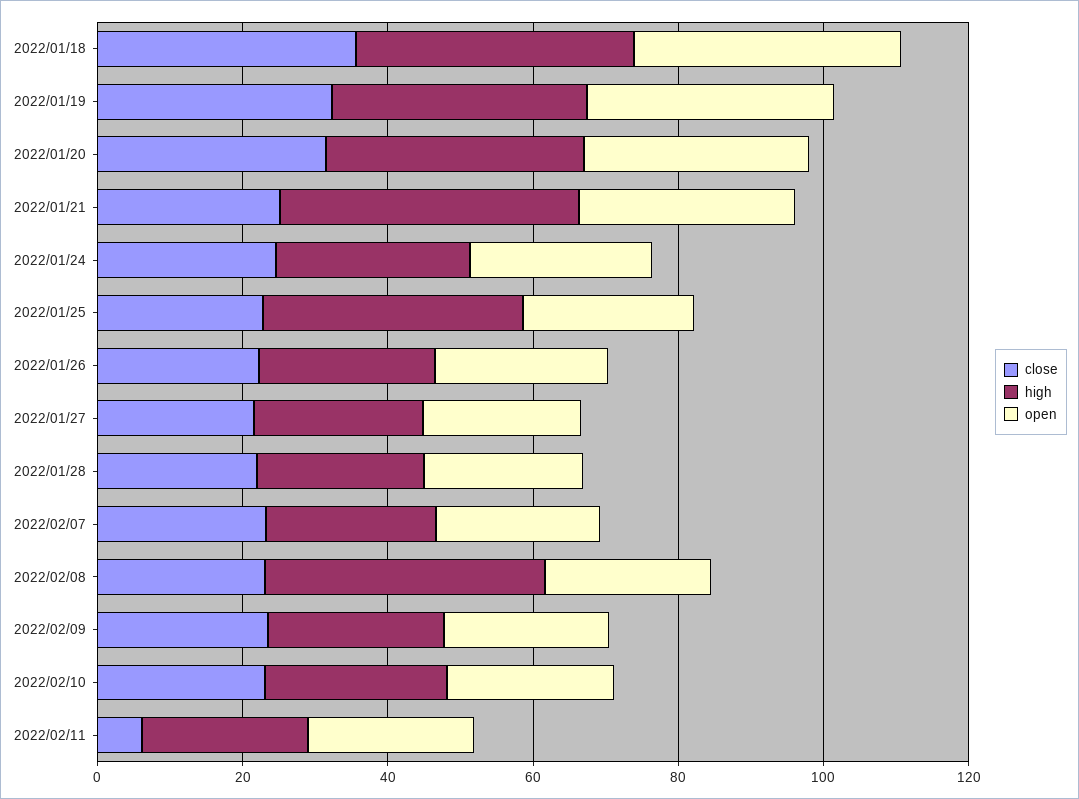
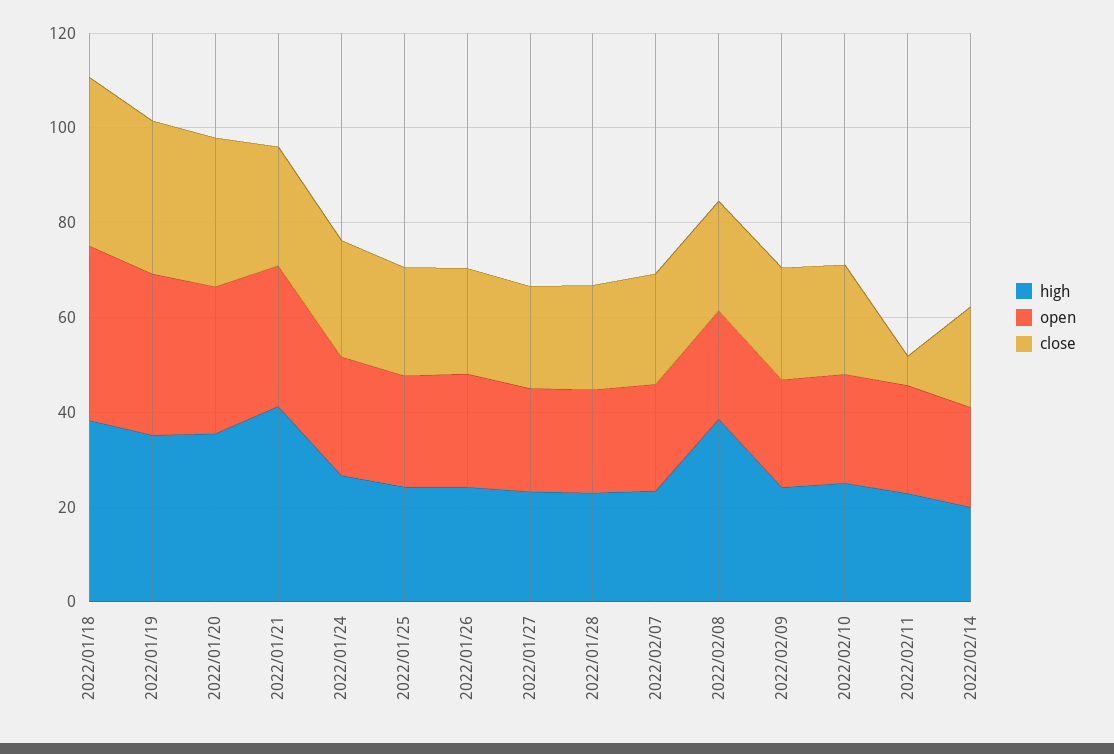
high, 2022/01/25: 35 -> 25
high, 2022/02/14: none -> 20
open, 2022/02/14: none -> 20
close, 2022/02/14: none -> 20

